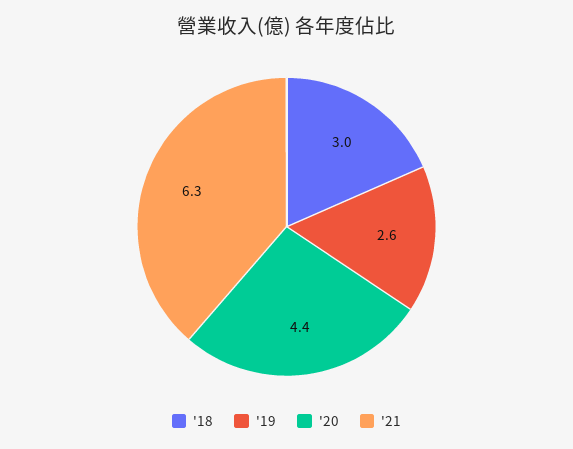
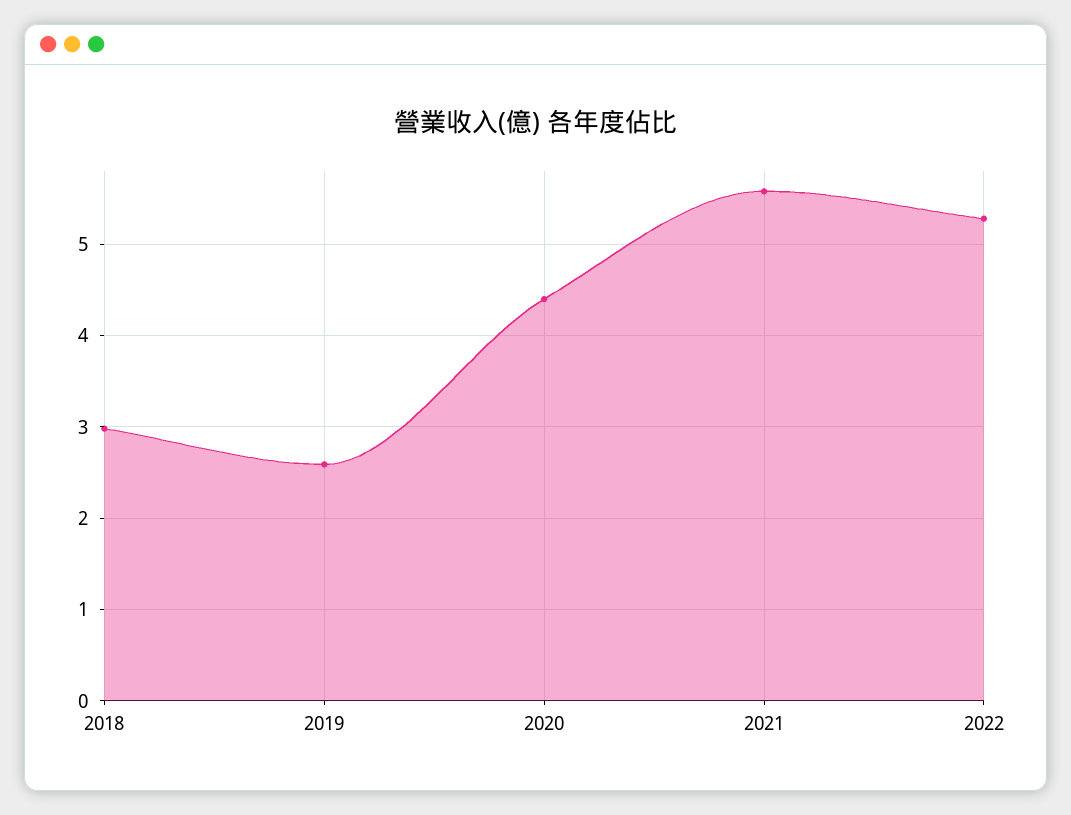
'21: 6.3 -> 5.6
2022: none -> 5.3

